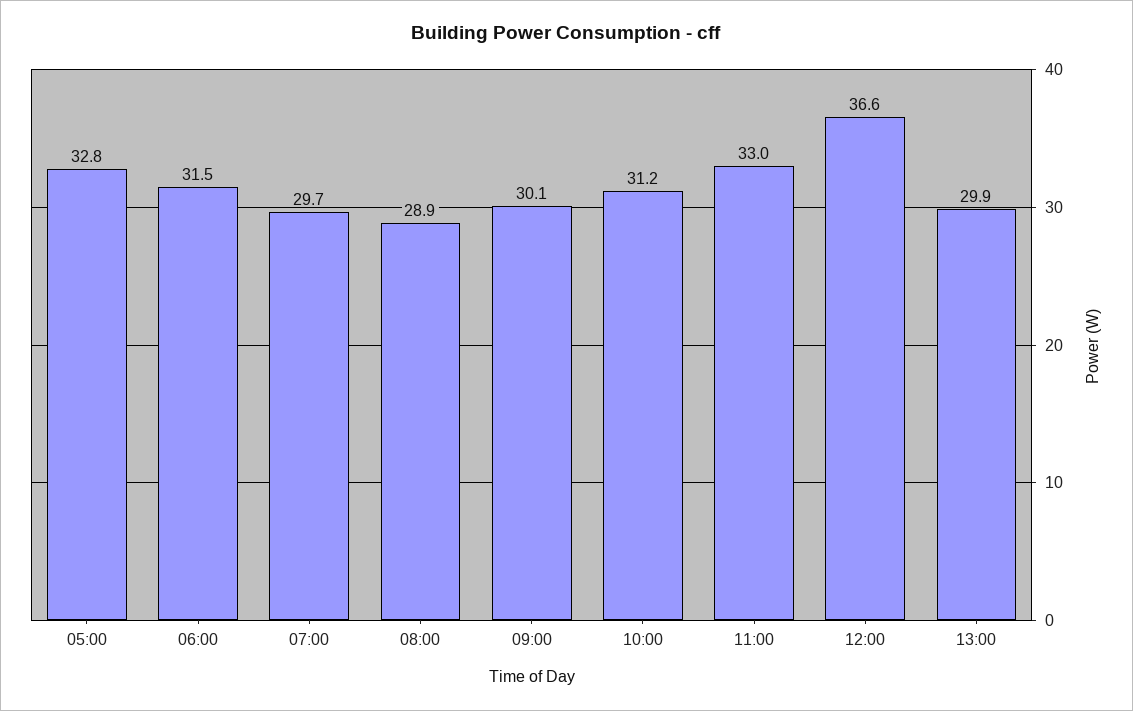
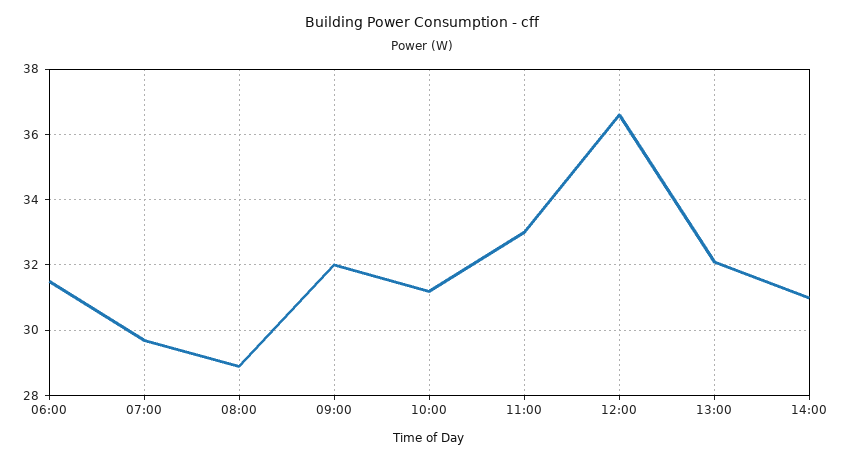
05:00: 32.8 -> none
09:00: 30.1 -> 32
13:00: 29.9 -> 32
14:00: none -> 31

